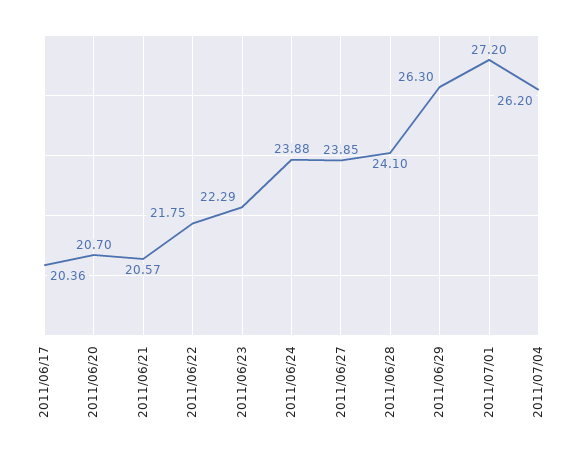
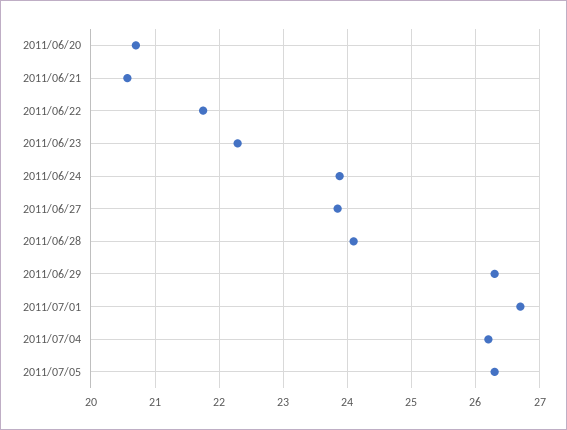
2011/06/17: 20.36 -> none
2011/07/01: 27.2 -> 26.7
2011/07/05: none -> 26.3

